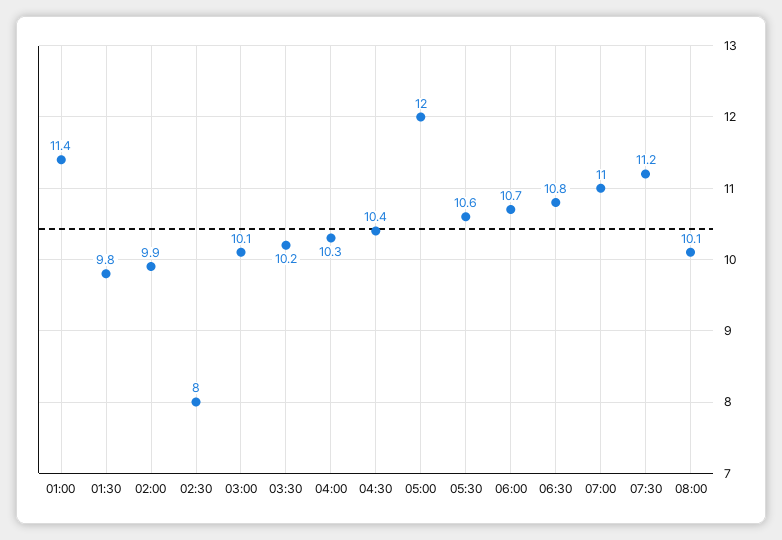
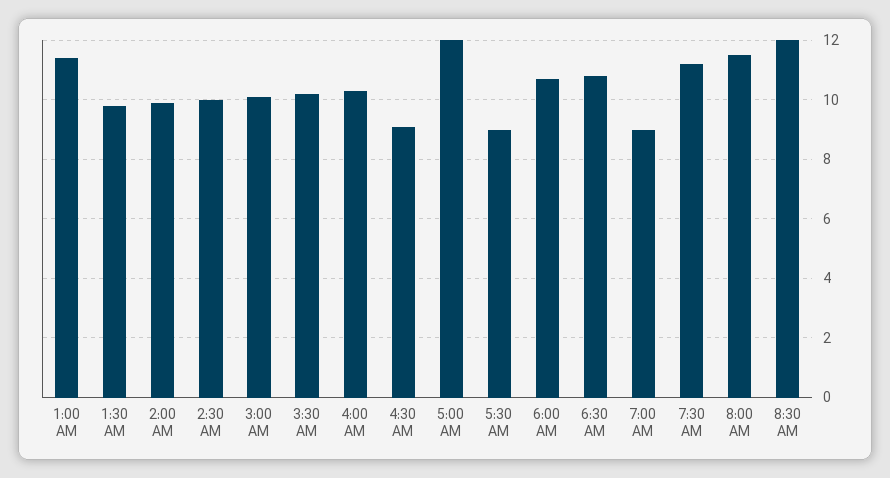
02:30: 8 -> 10
04:30: 10.4 -> 9
05:30: 10.6 -> 9
07:00: 11 -> 9
08:00: 10.1 -> 11.5
8:30 AM: none -> 12

